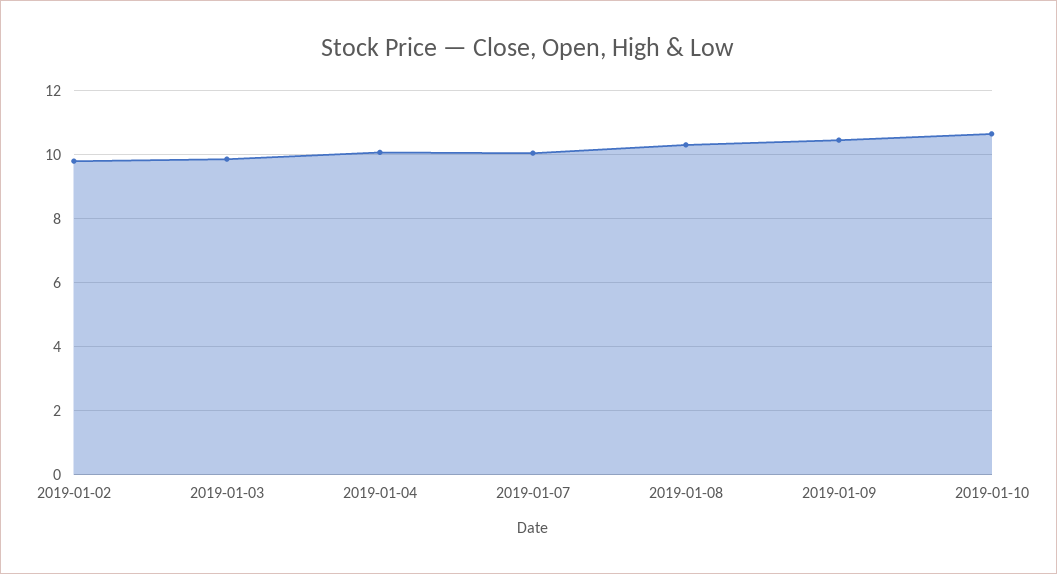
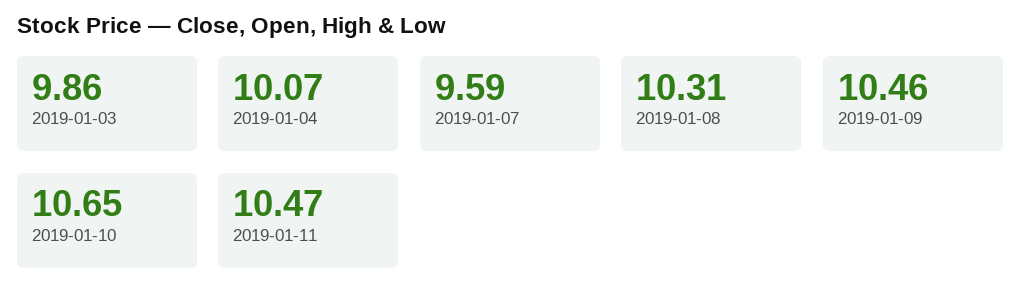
2019-01-02: 9.8 -> none
2019-01-07: 10 -> 9.59
2019-01-11: none -> 10.47

